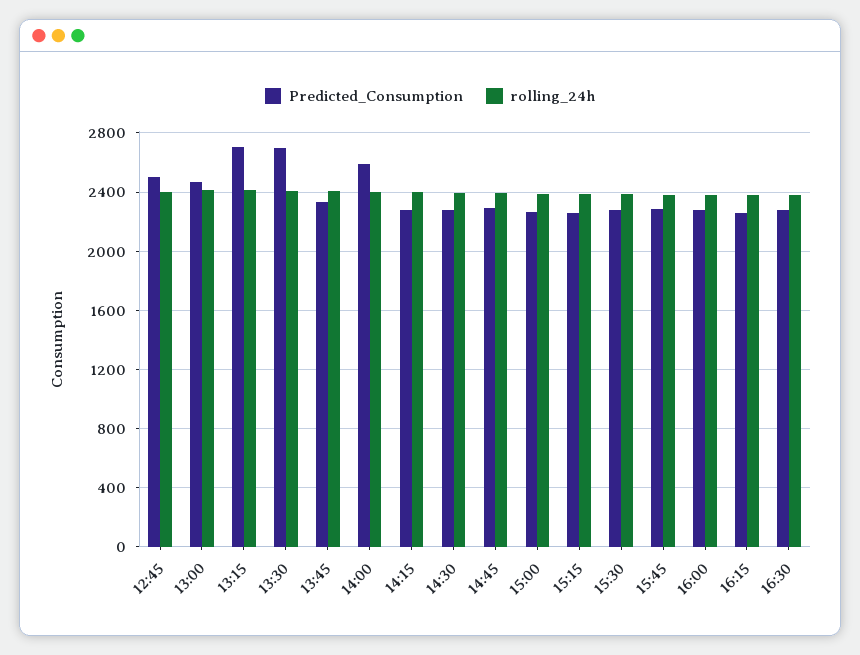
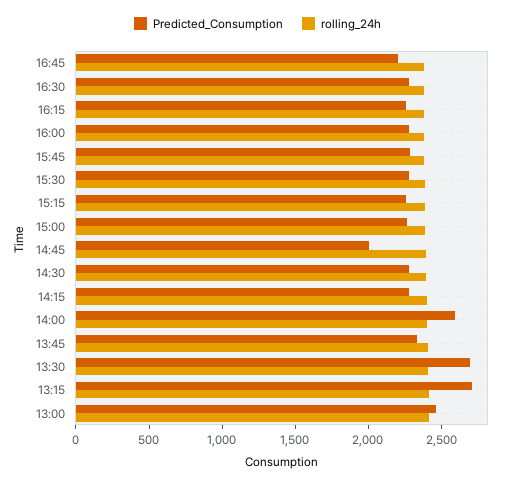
Predicted_Consumption, 12:45: 2500 -> none
rolling_24h, 12:45: 2400 -> none
Predicted_Consumption, 14:45: 2300 -> 2000
Predicted_Consumption, 16:45: none -> 2200
rolling_24h, 16:45: none -> 2400

